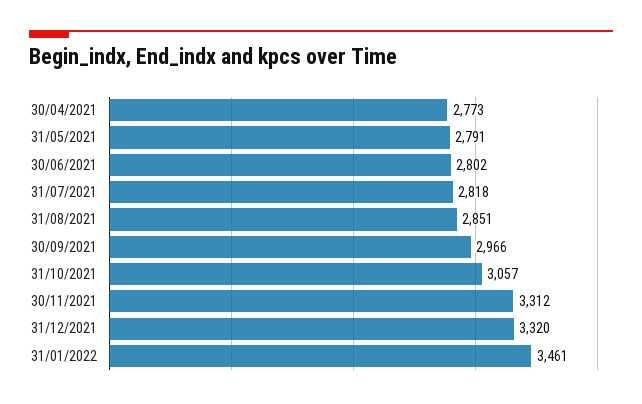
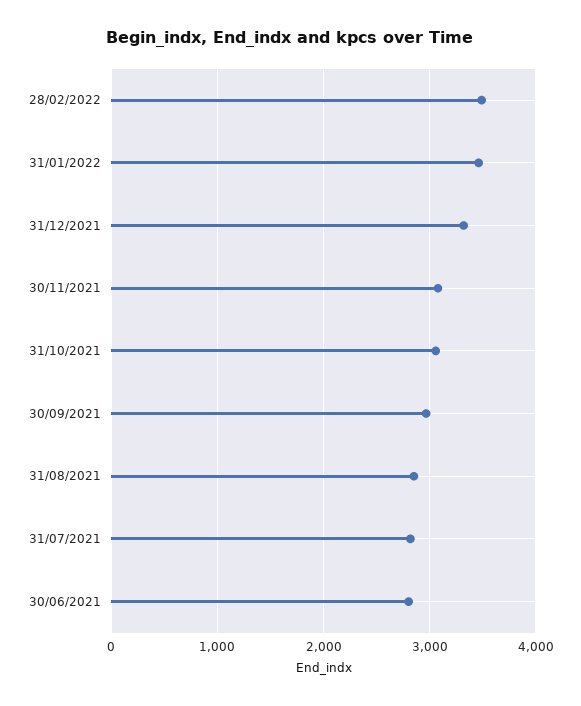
30/04/2021: 2773 -> none
31/05/2021: 2791 -> none
30/11/2021: 3312 -> 3100
28/02/2022: none -> 3500

